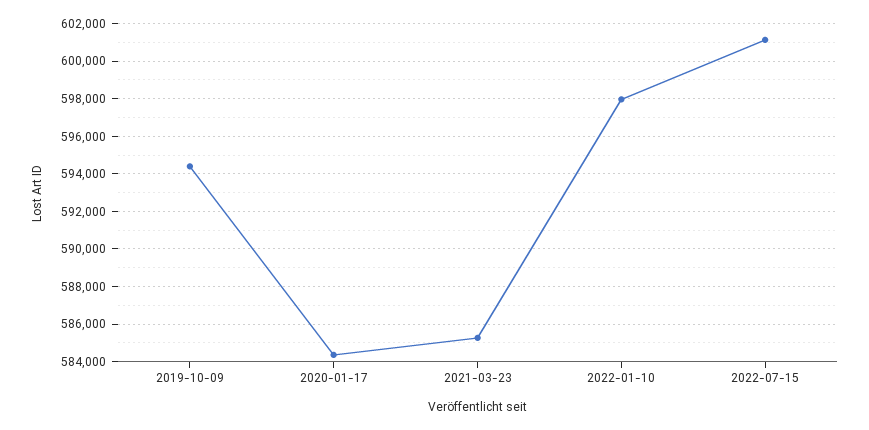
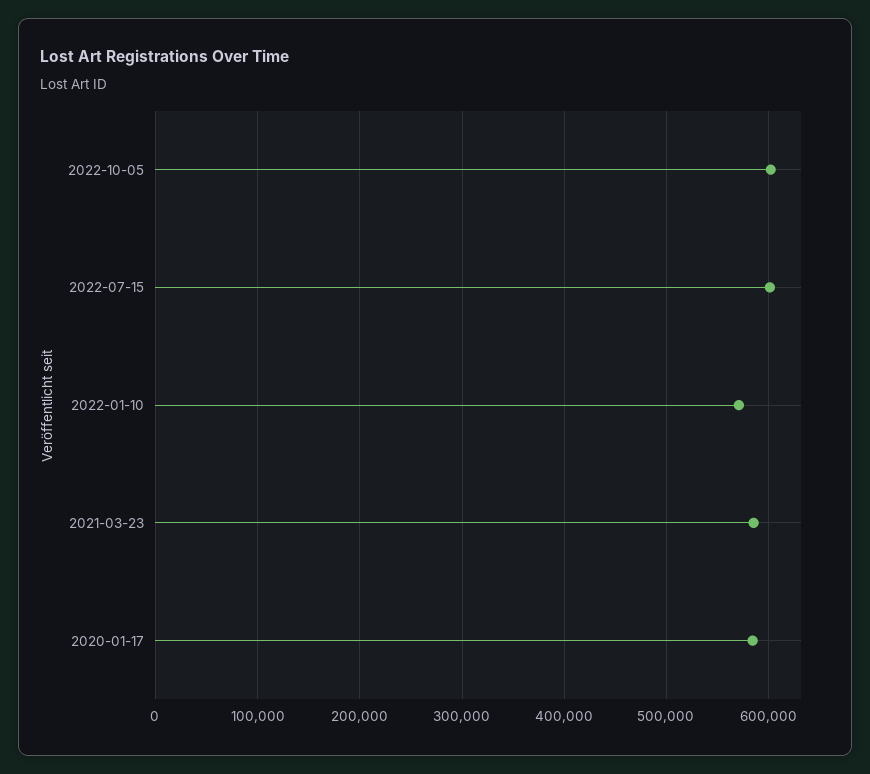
2019-10-09: 594500 -> none
2022-01-10: 598000 -> 570000
2022-10-05: none -> 600000

